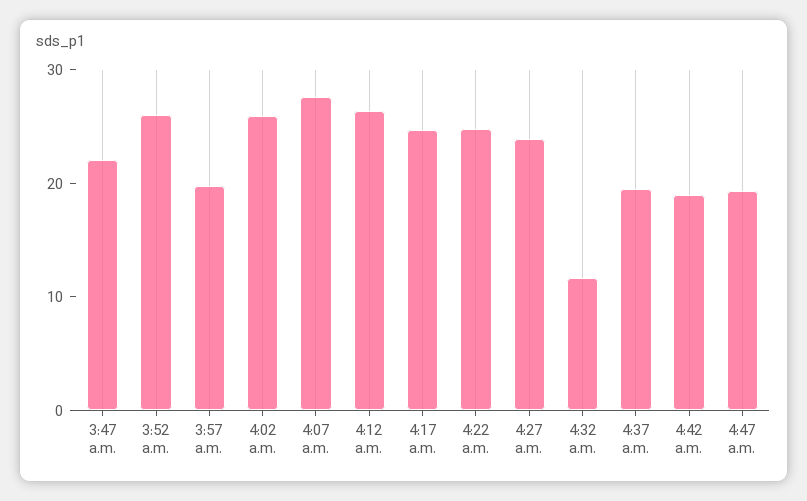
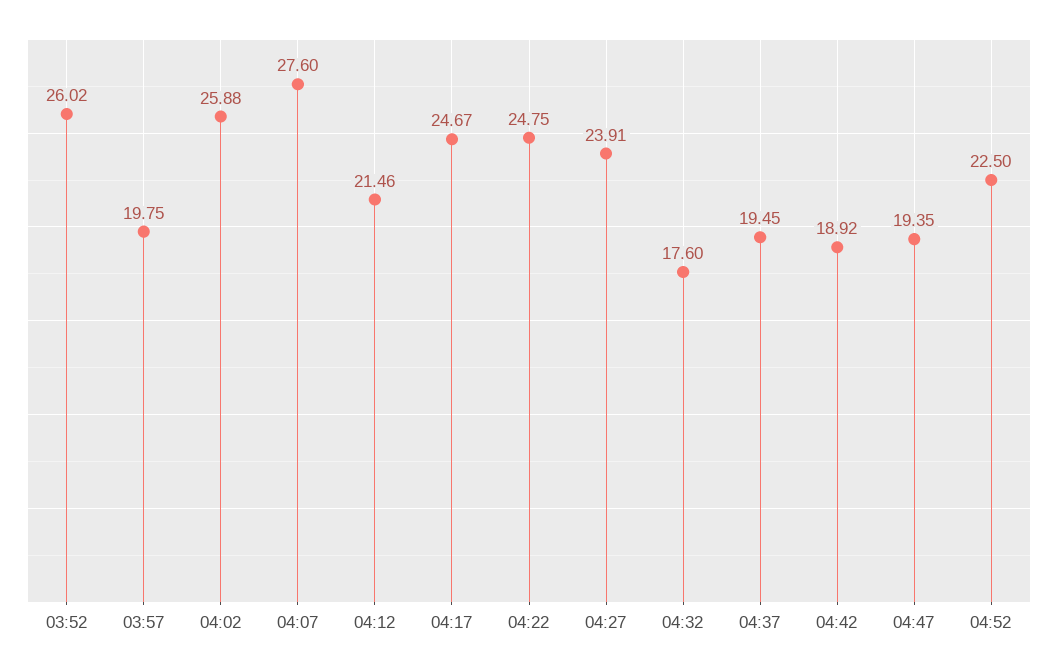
3:47 a.m.: 22 -> none
4:12 a.m.: 26 -> 21.46
4:32 a.m.: 12 -> 17.6
04:52: none -> 22.5

